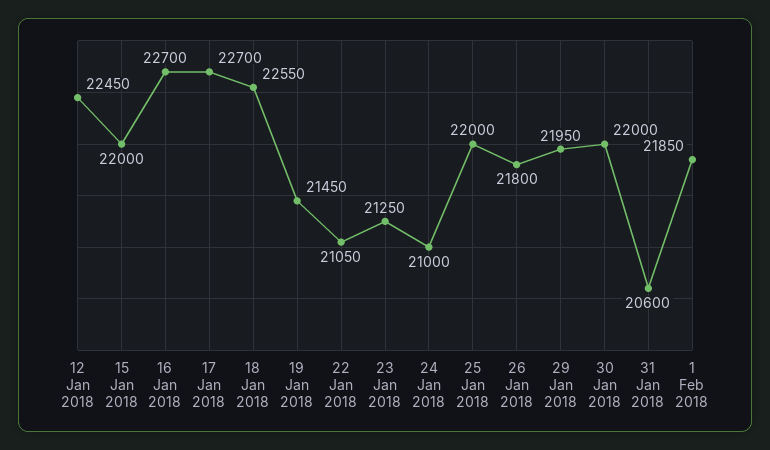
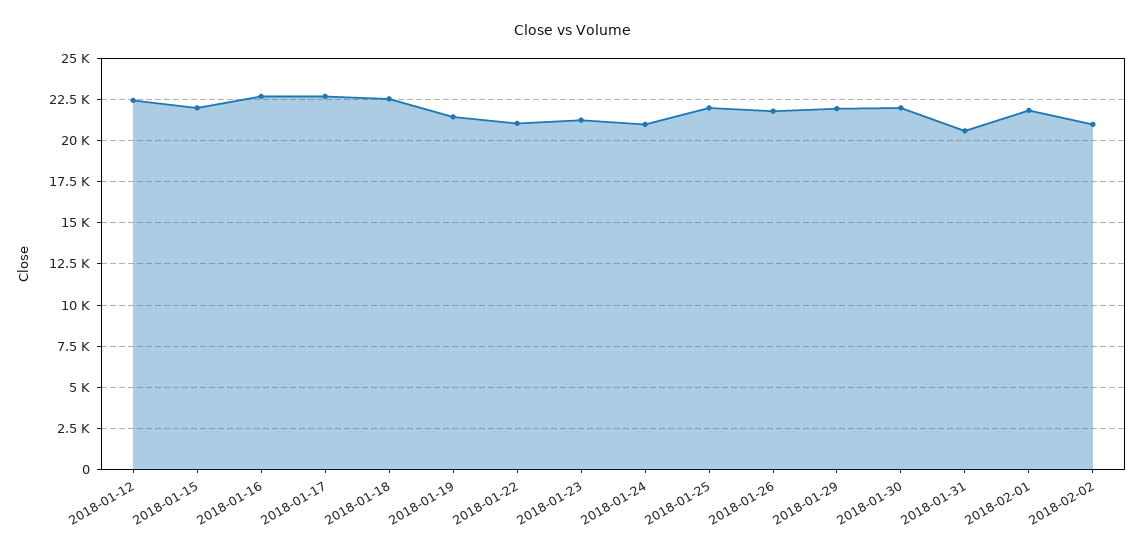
2018-02-02: none -> 21000

